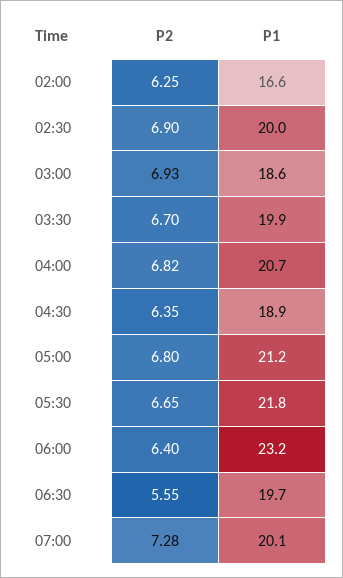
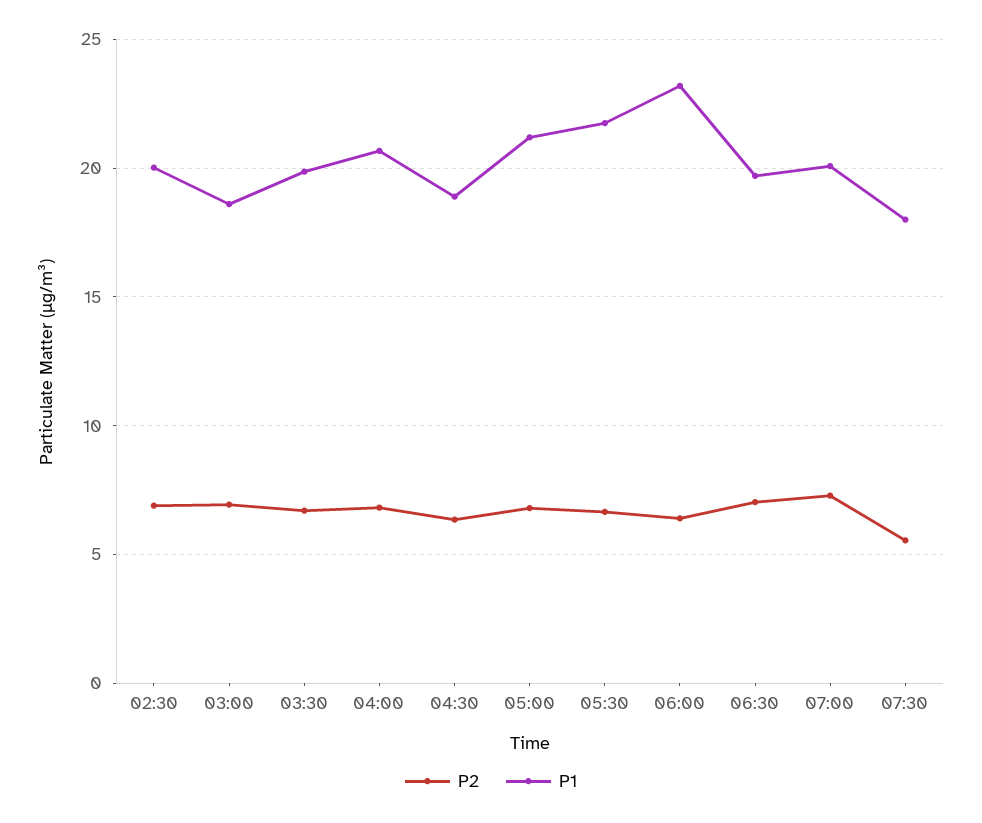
P2, 02:00: 6.25 -> none
P1, 02:00: 16.6 -> none
P2, 06:30: 5.55 -> 7
P2, 07:30: none -> 5.5
P1, 07:30: none -> 18

